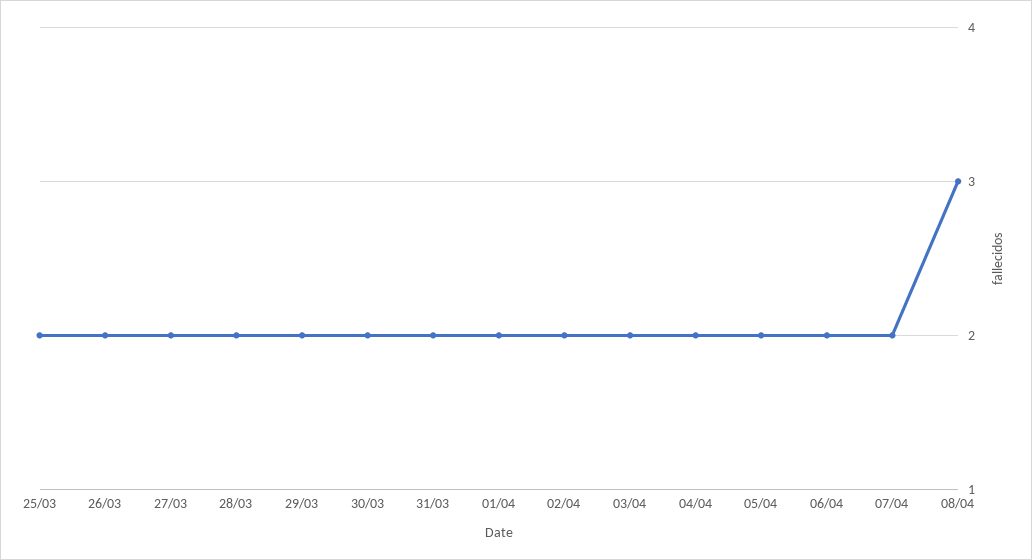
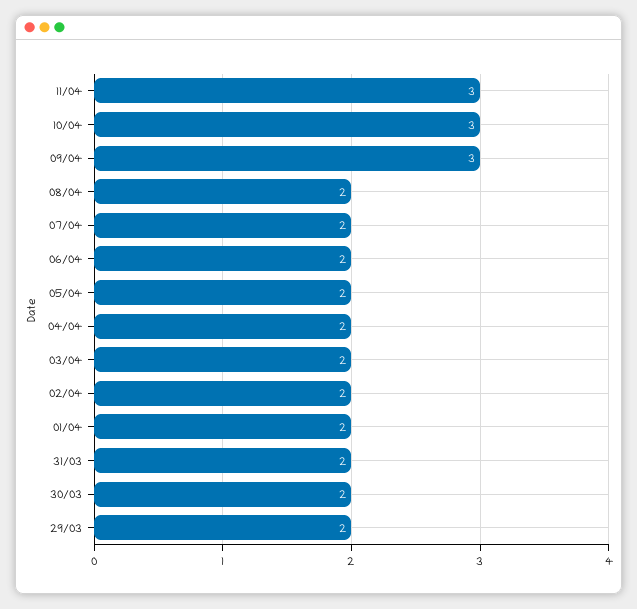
25/03: 2 -> none
26/03: 2 -> none
27/03: 2 -> none
28/03: 2 -> none
08/04: 3 -> 2
11/04: none -> 3
10/04: none -> 3
09/04: none -> 3

